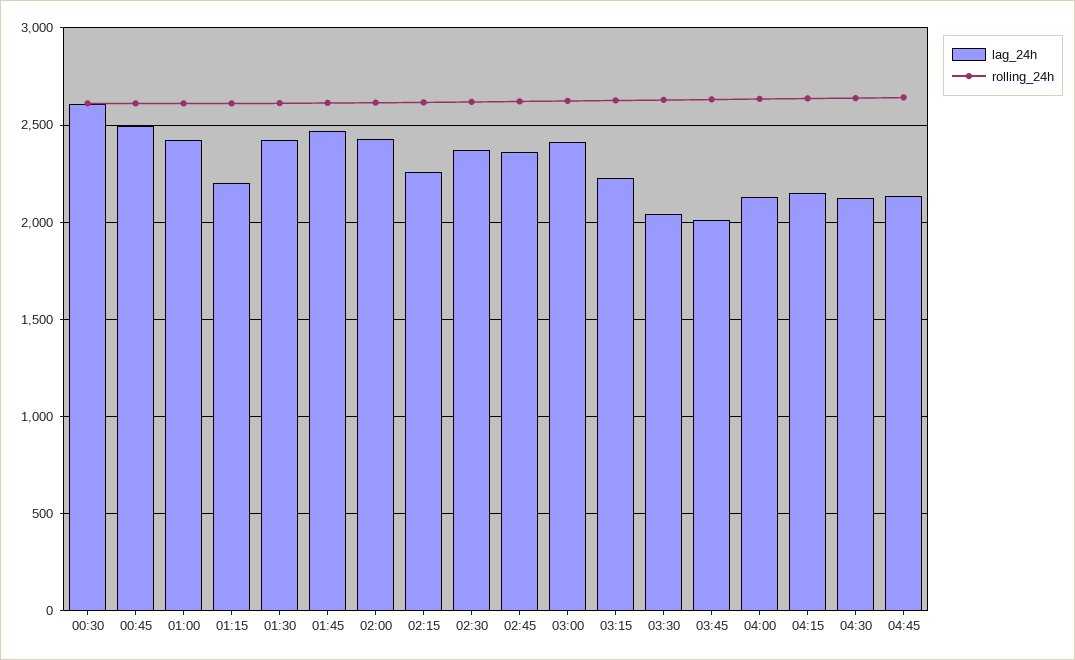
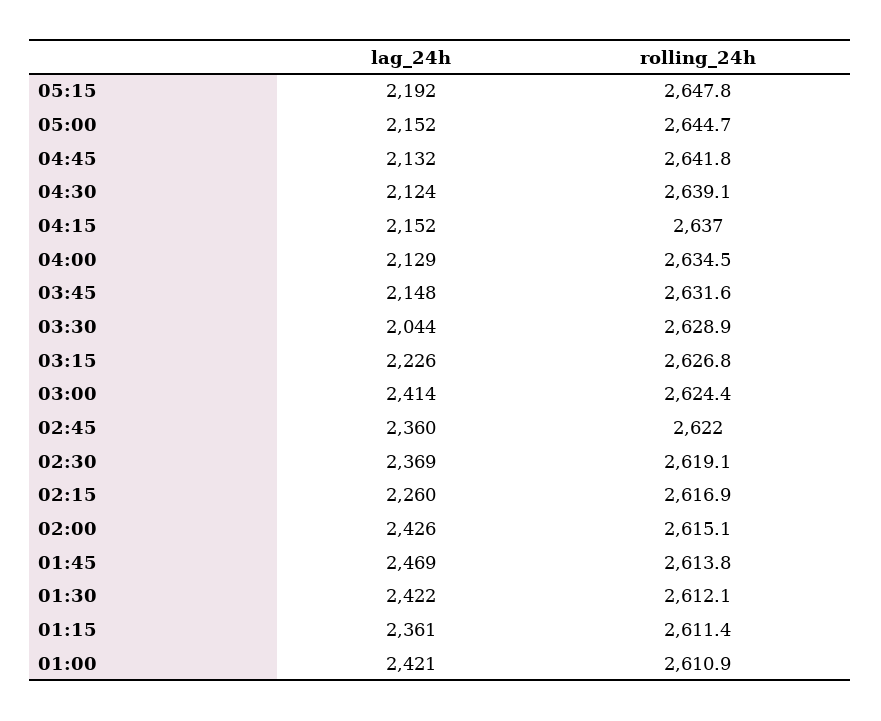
lag_24h, 00:30: 2600 -> none
rolling_24h, 00:30: 2600 -> none
lag_24h, 00:45: 2500 -> none
rolling_24h, 00:45: 2600 -> none
lag_24h, 01:15: 2200 -> 2361
lag_24h, 03:45: 2000 -> 2148
lag_24h, 05:15: none -> 2192
rolling_24h, 05:15: none -> 2647.8
lag_24h, 05:00: none -> 2152
rolling_24h, 05:00: none -> 2644.7

